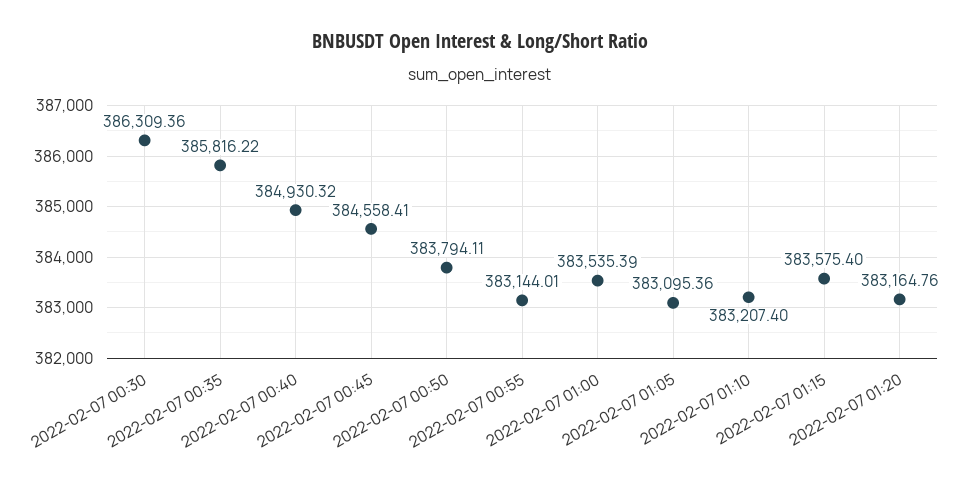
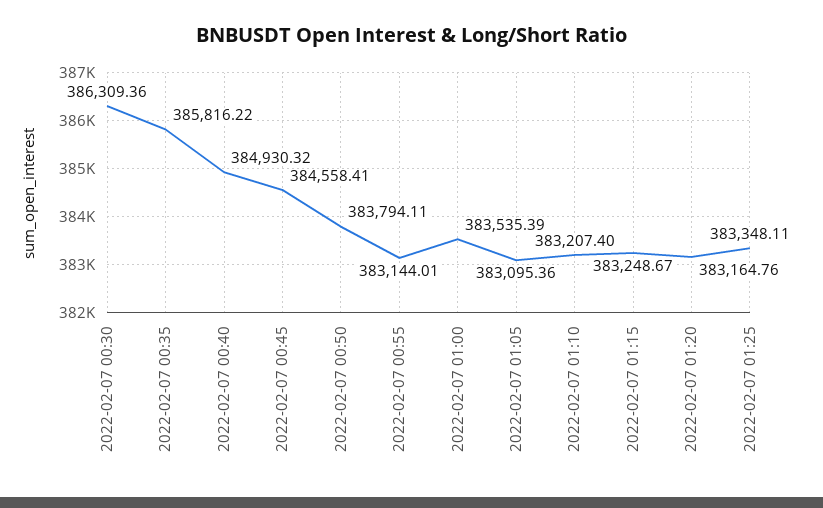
2022-02-07 01:15: 383575.4 -> 383248.67
2022-02-07 01:25: none -> 383348.11

